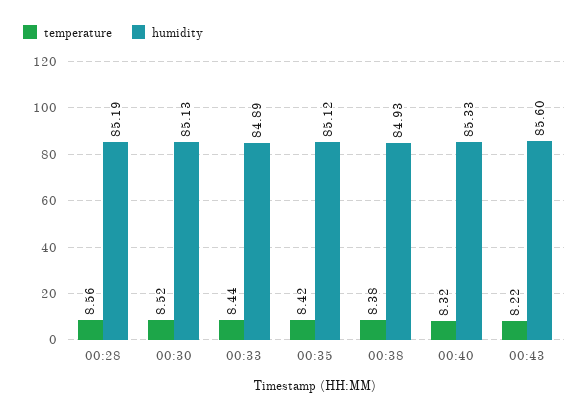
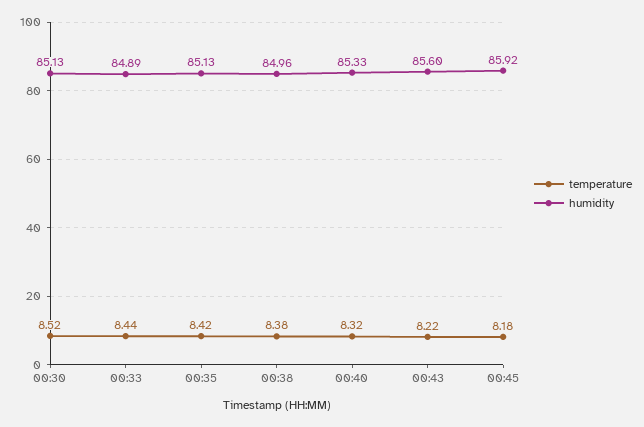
temperature, 00:28: 8.56 -> none
humidity, 00:28: 85.19 -> none
humidity, 00:35: 85.12 -> 85.13
humidity, 00:38: 84.93 -> 84.96
temperature, 00:45: none -> 8.18
humidity, 00:45: none -> 85.92

